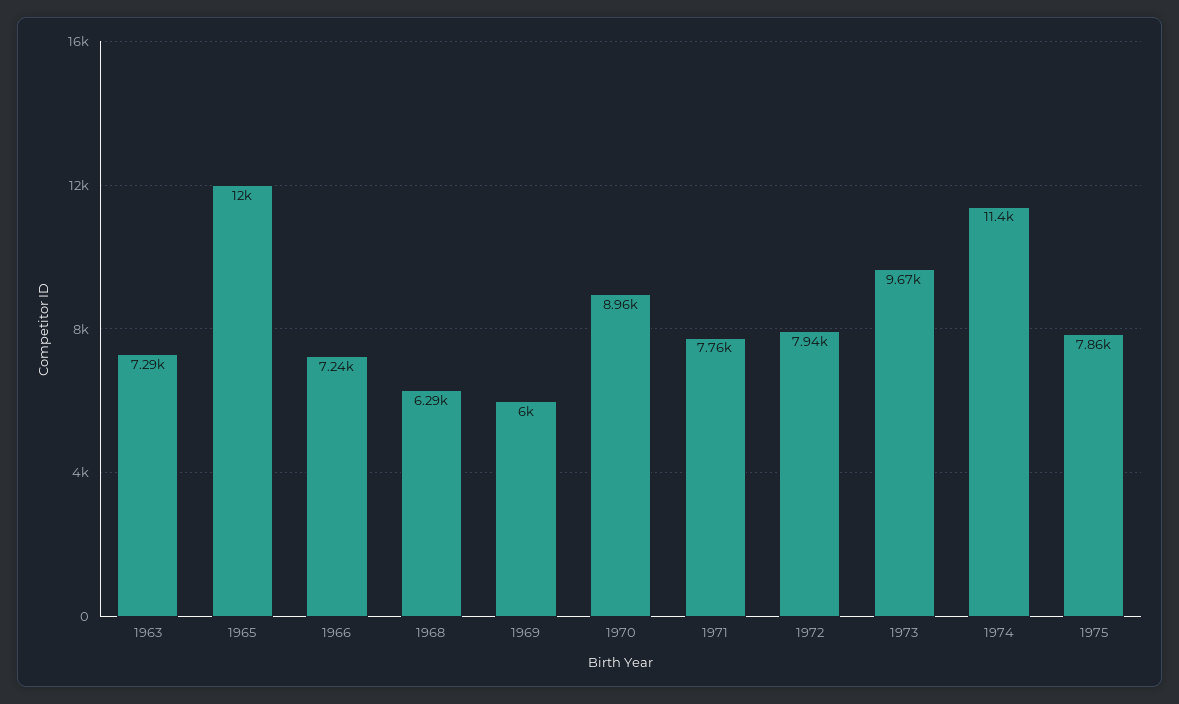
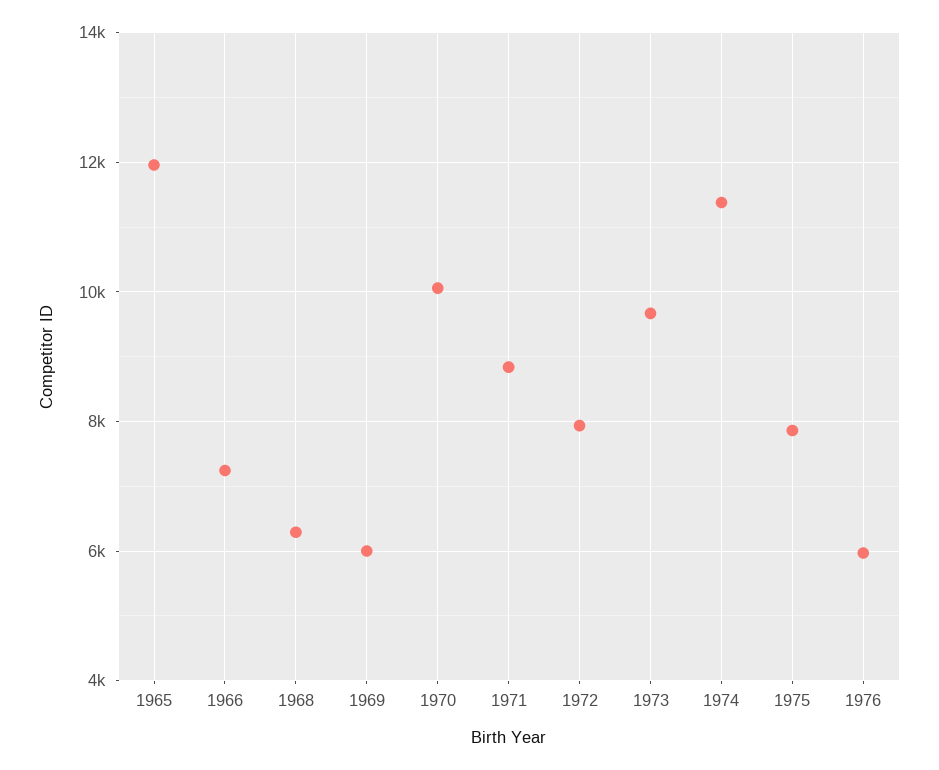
1963: 7290 -> none
1970: 8960 -> 10000
1971: 7760 -> 8800
1976: none -> 6000

